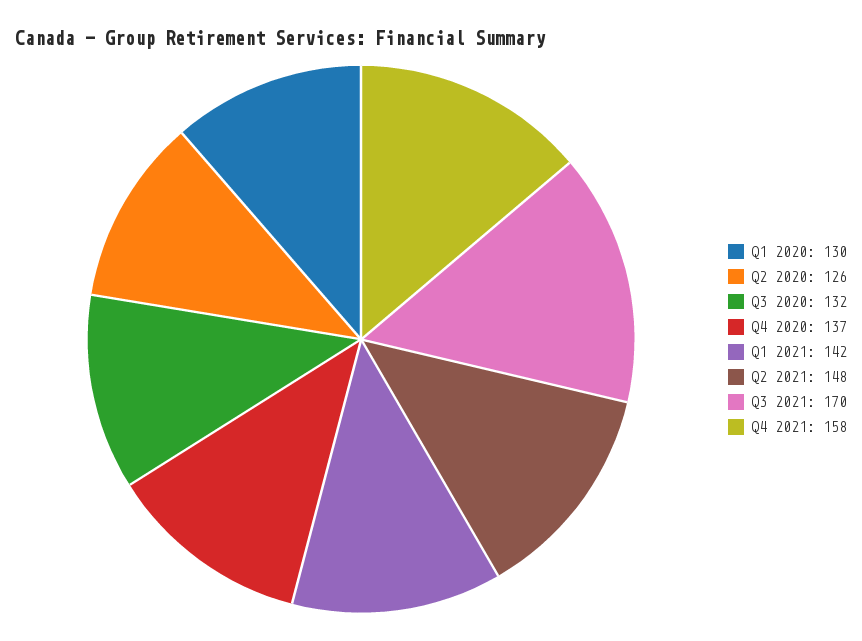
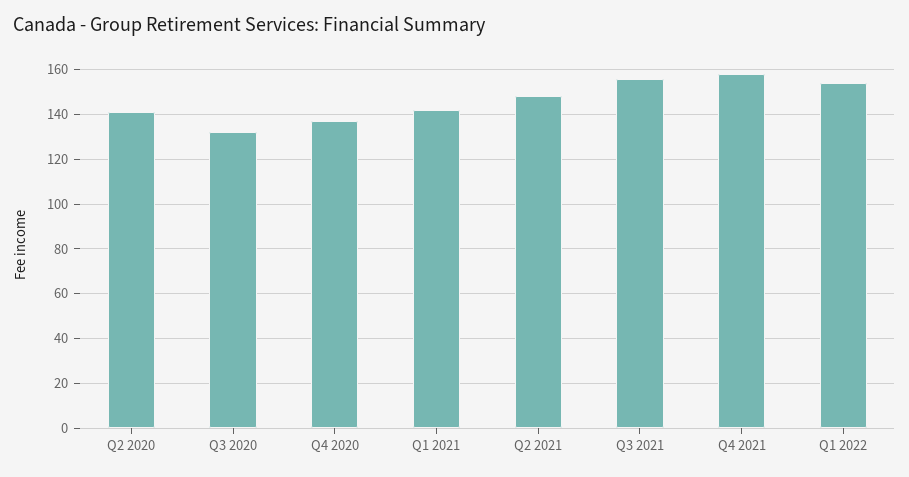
Q1 2020: 130 -> none
Q2 2020: 126 -> 140
Q3 2021: 170 -> 155
Q1 2022: none -> 155

